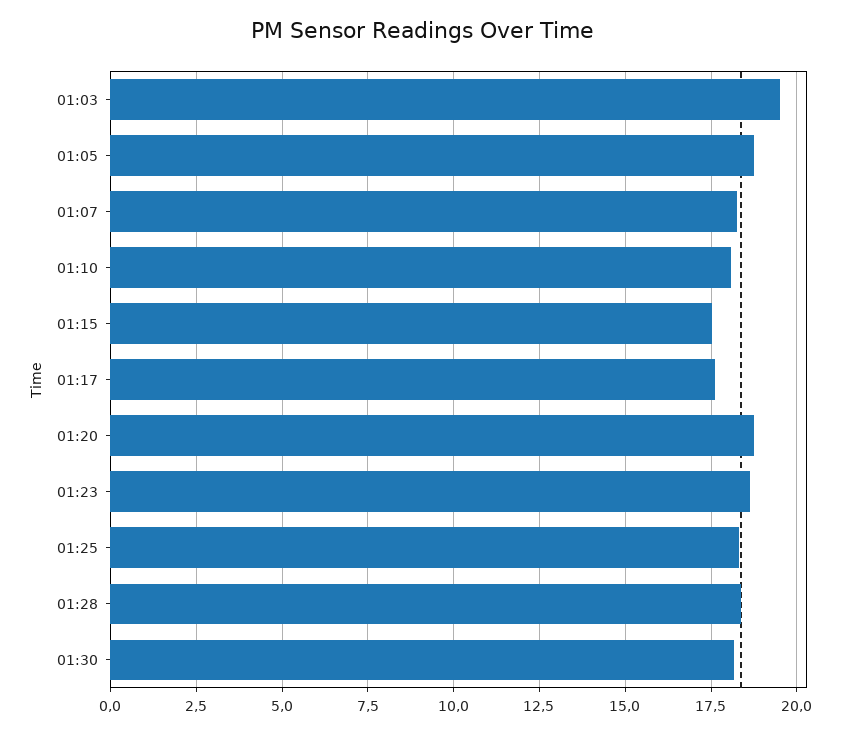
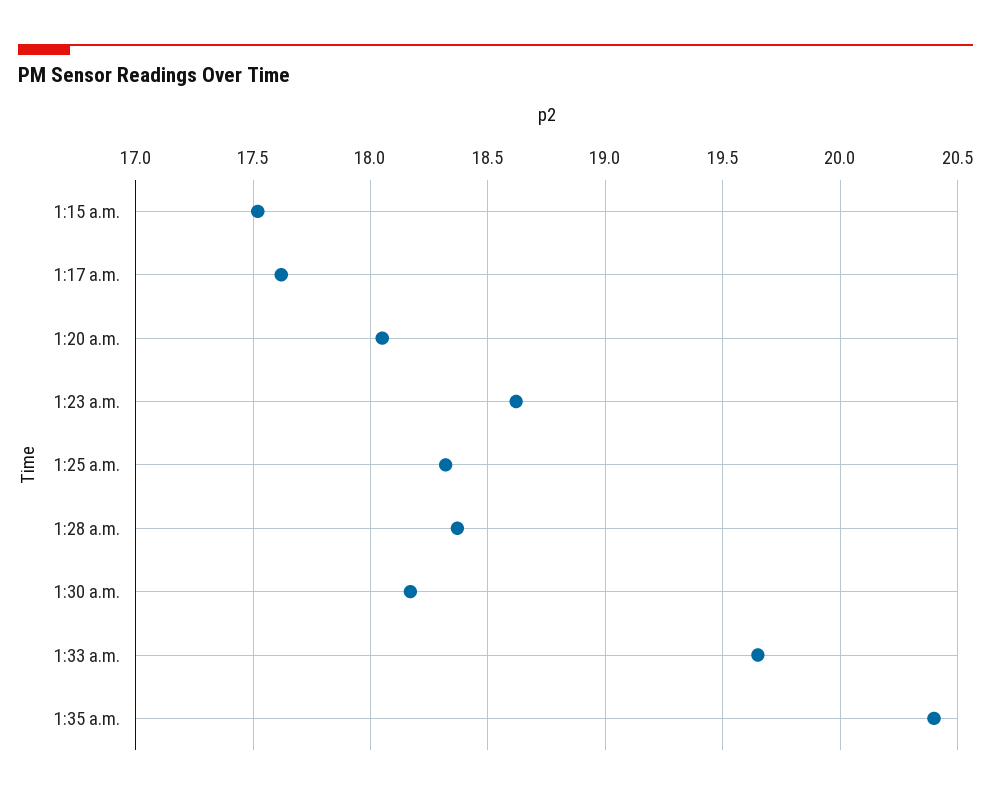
01:03: 19.5 -> none
01:05: 18.75 -> none
01:07: 18.25 -> none
01:10: 18 -> none
01:20: 18.75 -> 18.05
1:33 a.m.: none -> 19.65
1:35 a.m.: none -> 20.4

